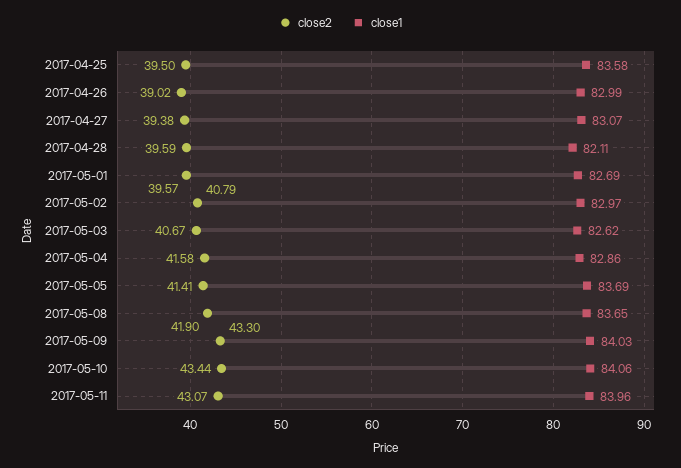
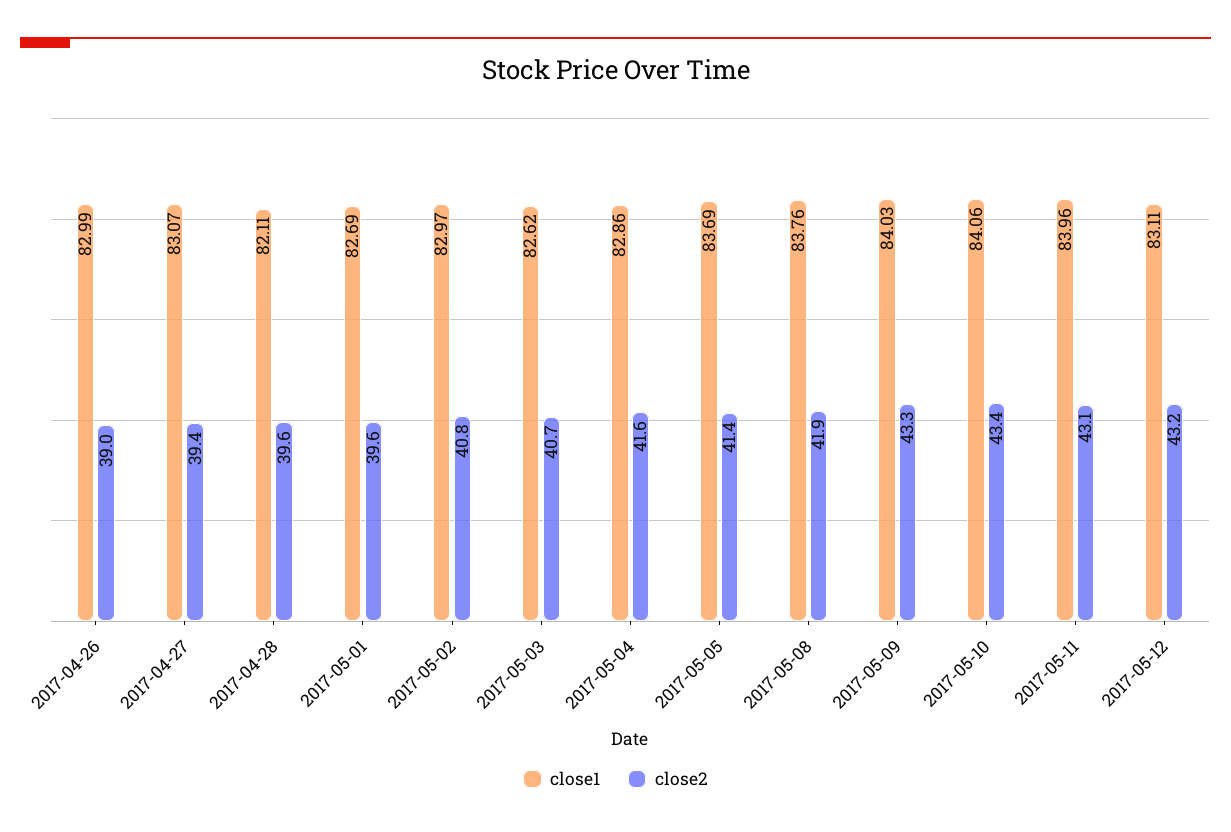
close2, 2017-04-25: 39.5 -> none
close1, 2017-04-25: 83.58 -> none
close1, 2017-05-08: 83.65 -> 83.76
close1, 2017-05-12: none -> 83.11
close2, 2017-05-12: none -> 43.2

